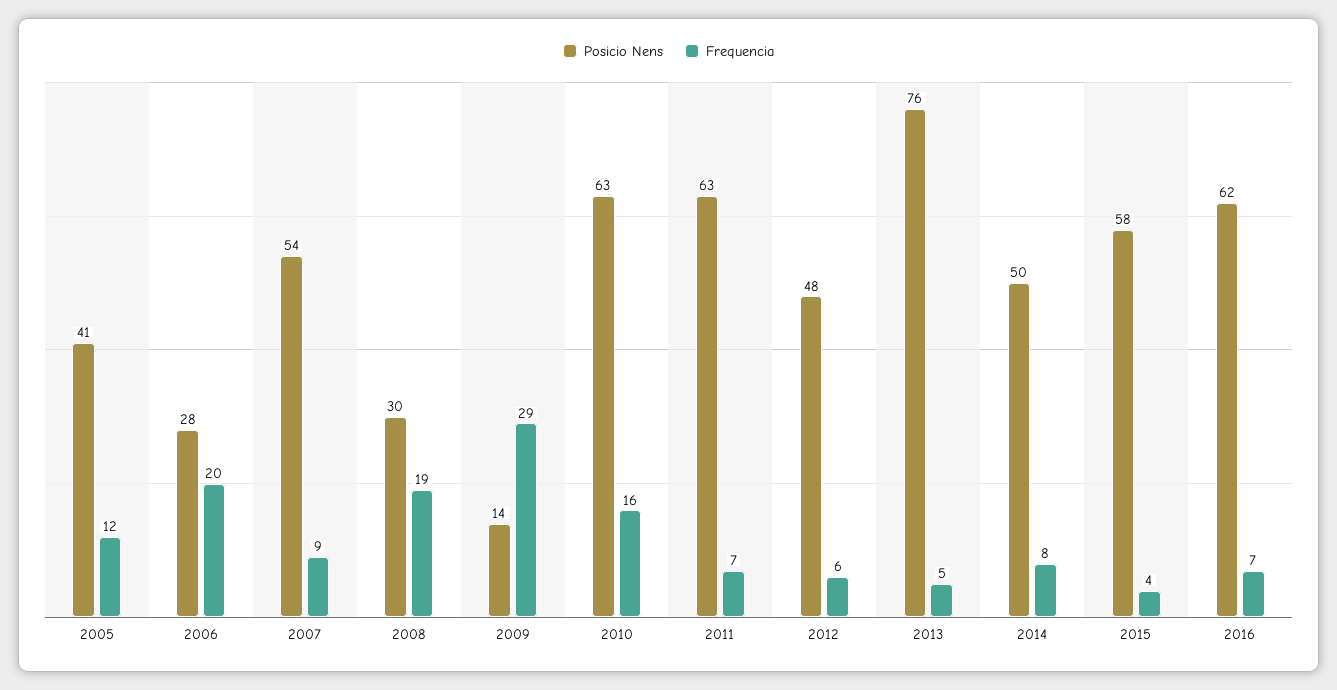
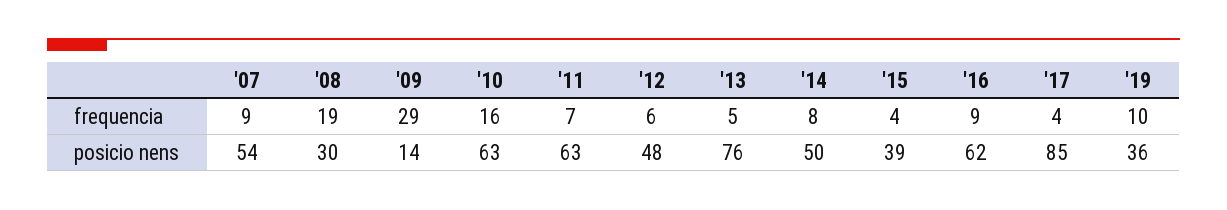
Posicio Nens, 2005: 41 -> none
Frequencia, 2005: 12 -> none
Posicio Nens, 2006: 28 -> none
Frequencia, 2006: 20 -> none
Posicio Nens, 2015: 58 -> 39
Frequencia, 2016: 7 -> 9
Frequencia, '17: none -> 4
Frequencia, '19: none -> 10
Posicio Nens, '17: none -> 85
Posicio Nens, '19: none -> 36

